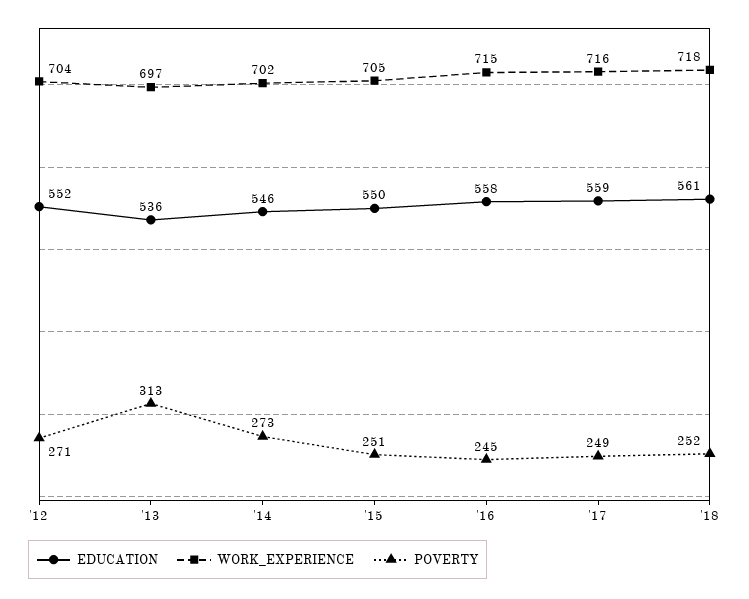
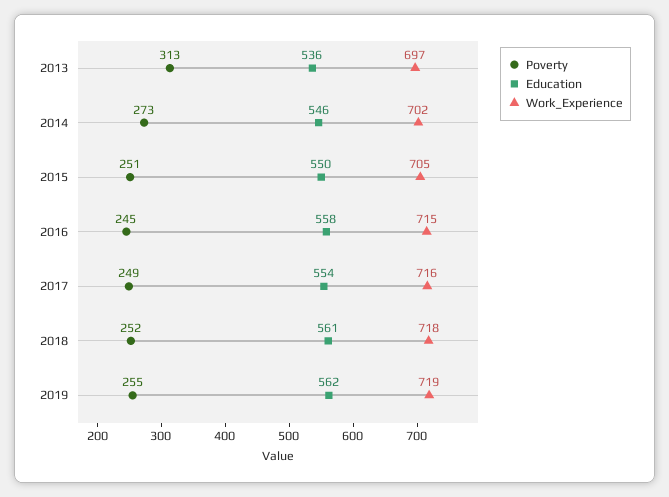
EDUCATION, '12: 552 -> none
WORK_EXPERIENCE, '12: 704 -> none
POVERTY, '12: 271 -> none
EDUCATION, '17: 559 -> 554
POVERTY, 2019: none -> 255
EDUCATION, 2019: none -> 562
WORK_EXPERIENCE, 2019: none -> 719

